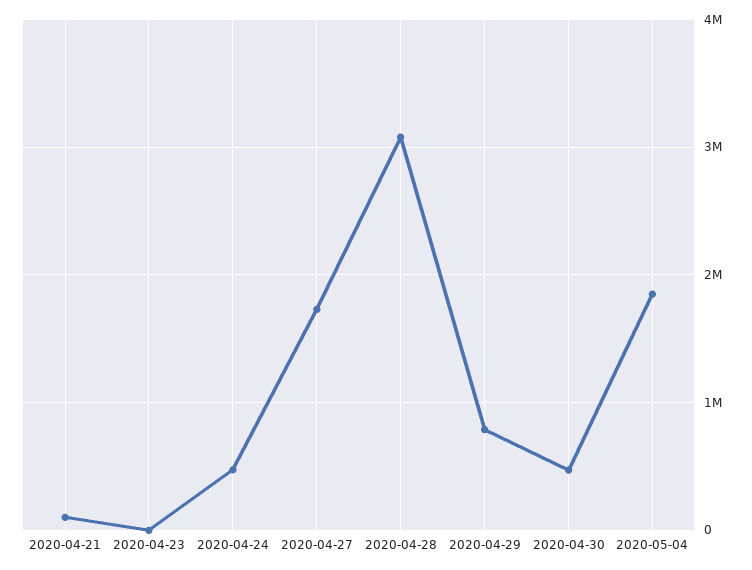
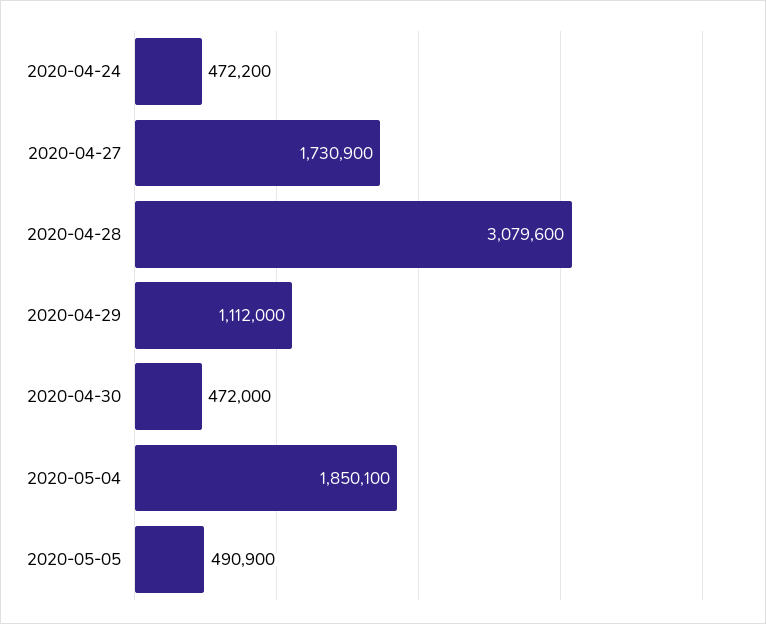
2020-04-21: 100000 -> none
2020-04-23: 0 -> none
2020-04-29: 800000 -> 1112000
2020-05-05: none -> 490900

